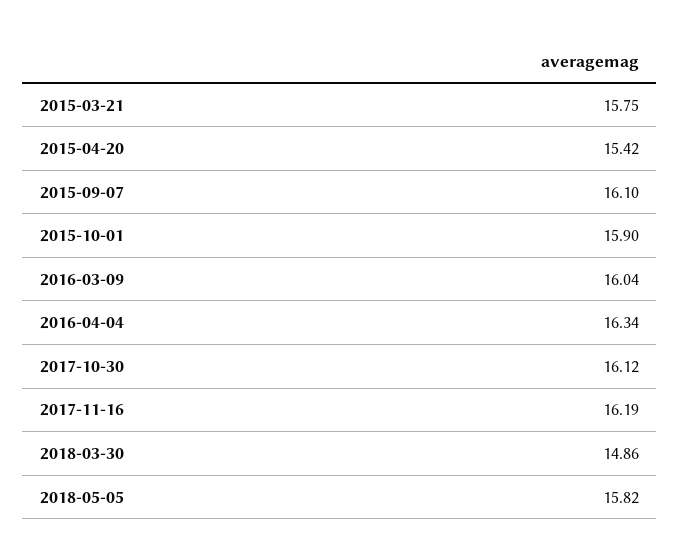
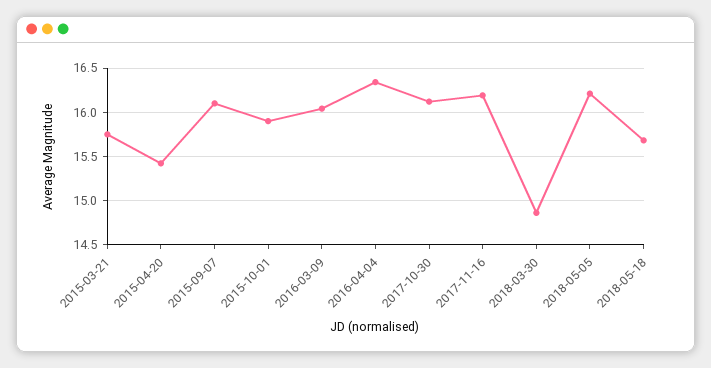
2018-05-05: 15.82 -> 16.2
2018-05-18: none -> 15.7

